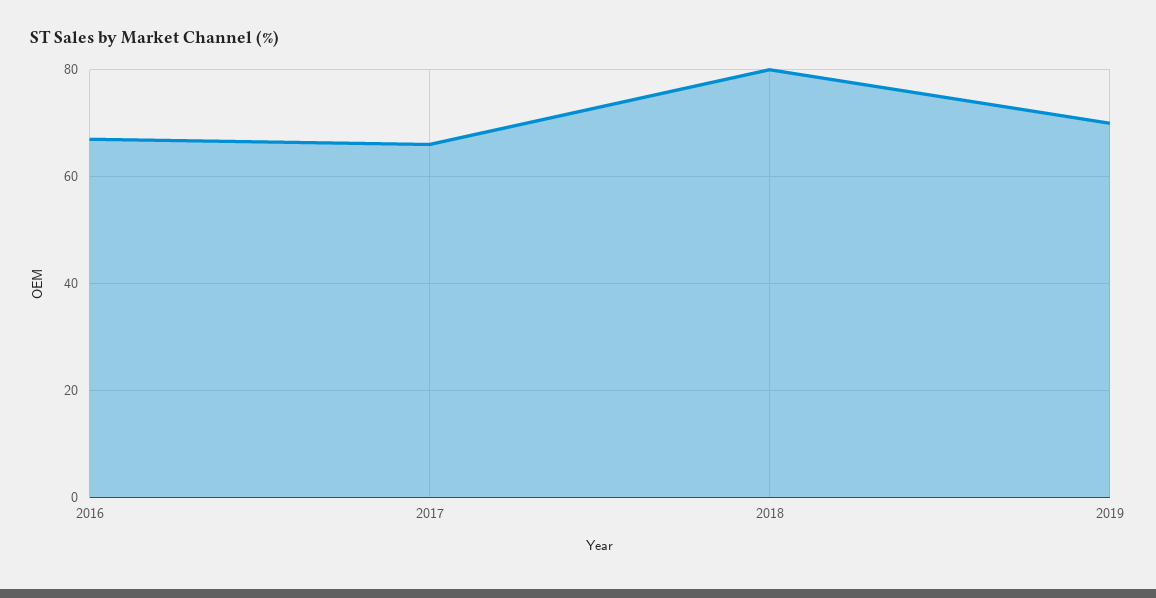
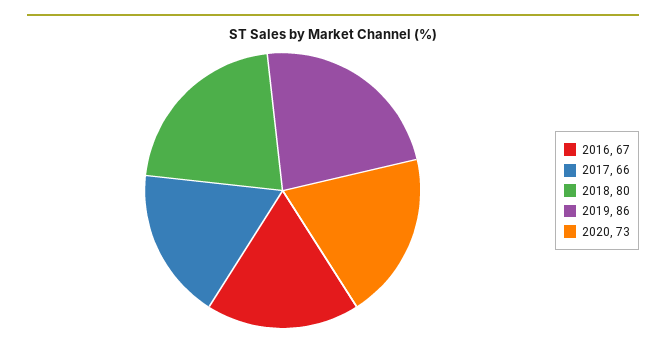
2019: 70 -> 86
2020: none -> 73

